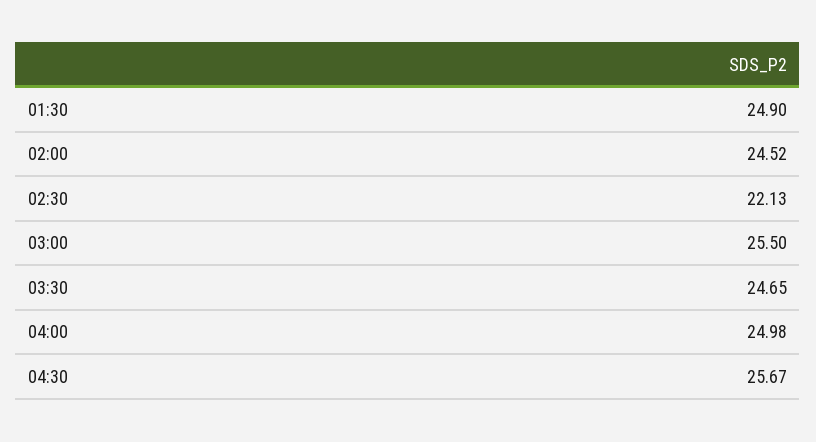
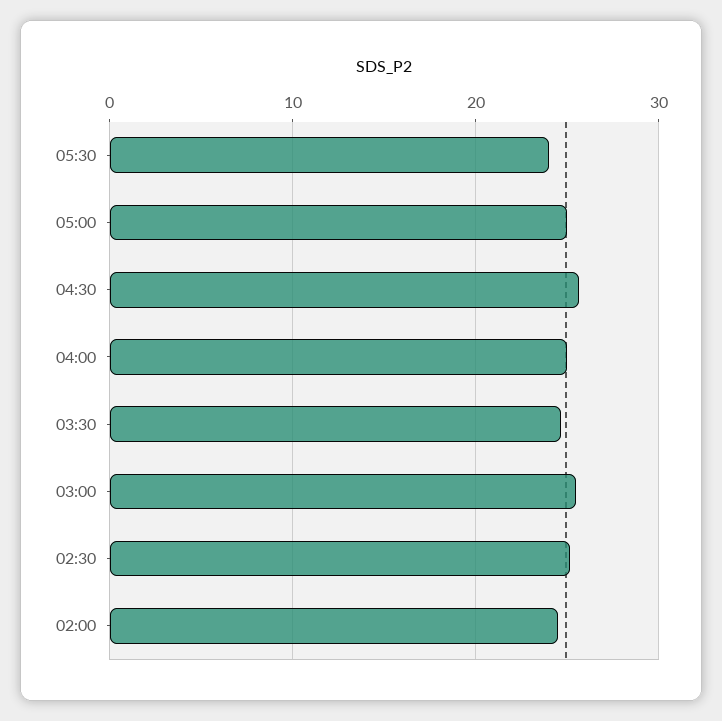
01:30: 24.9 -> none
02:30: 22.13 -> 25
05:30: none -> 24
05:00: none -> 25

